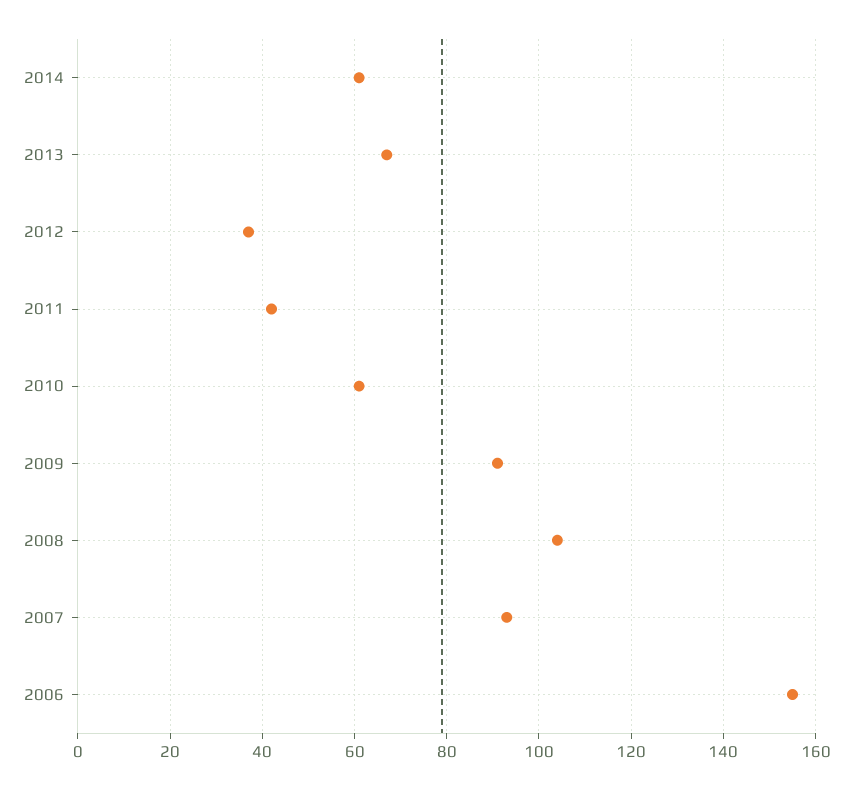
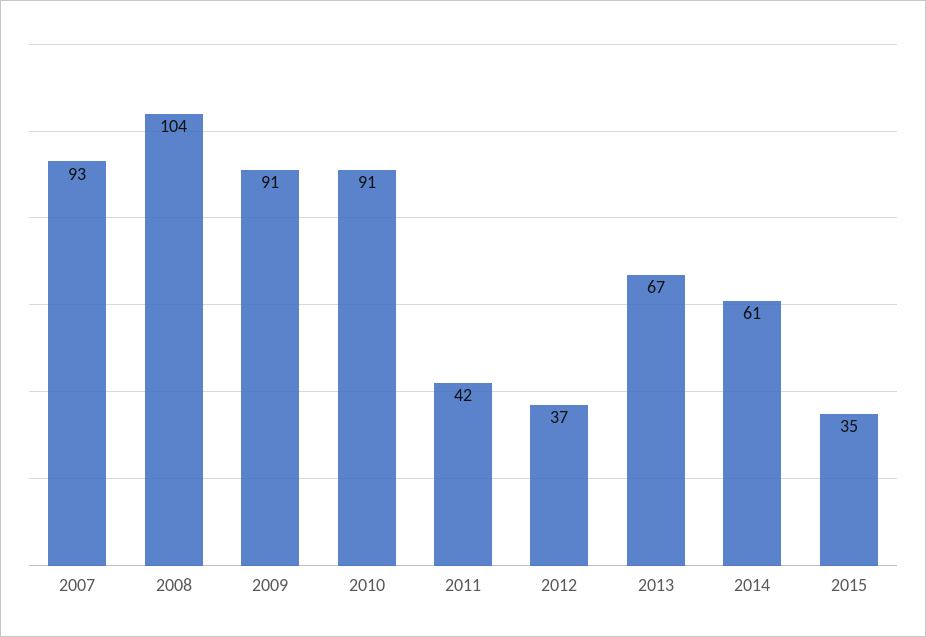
2010: 60 -> 91
2006: 155 -> none
2015: none -> 35

